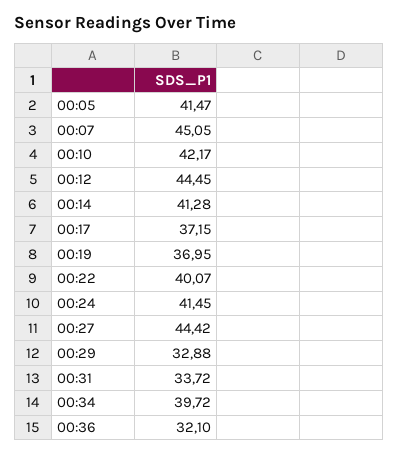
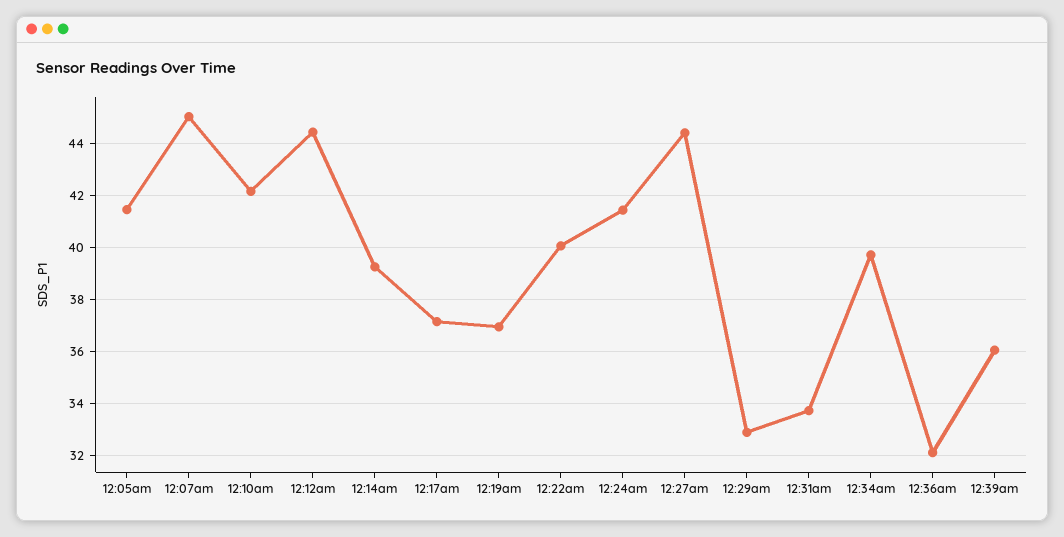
00:14: 41.28 -> 39.25
12:39am: none -> 36

